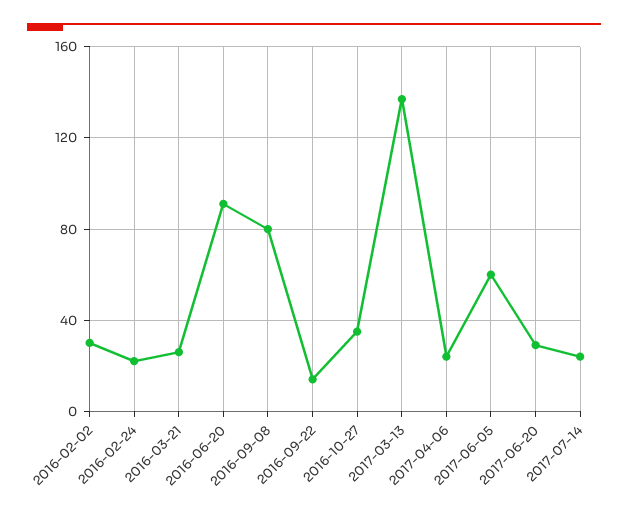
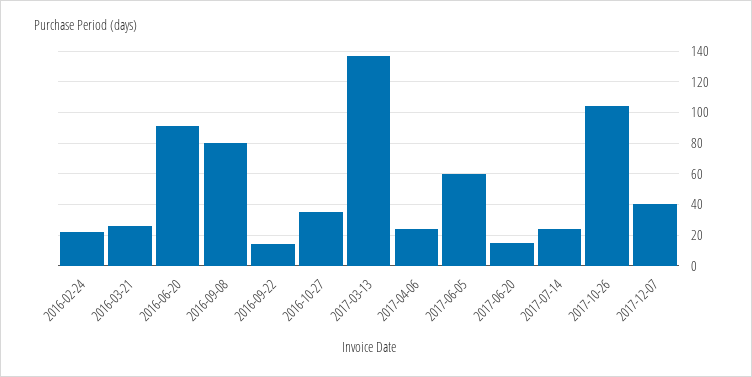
2016-02-02: 30 -> none
2017-06-20: 30 -> 15
2017-10-26: none -> 105
2017-12-07: none -> 40

